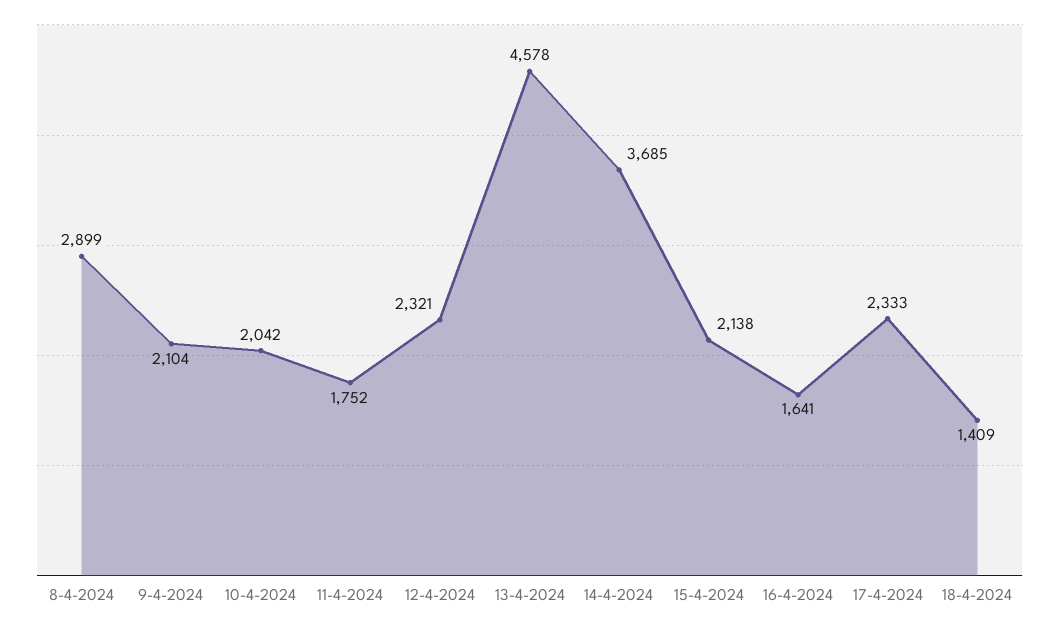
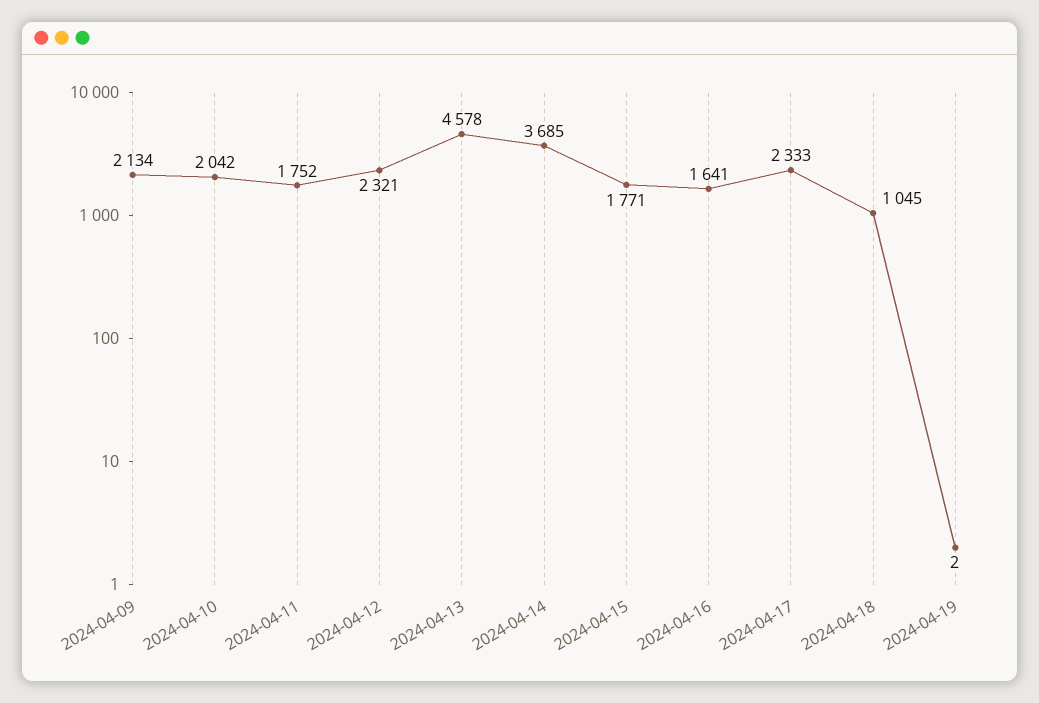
8-4-2024: 2899 -> none
9-4-2024: 2104 -> 2134
15-4-2024: 2138 -> 1771
18-4-2024: 1409 -> 1045
2024-04-19: none -> 2

